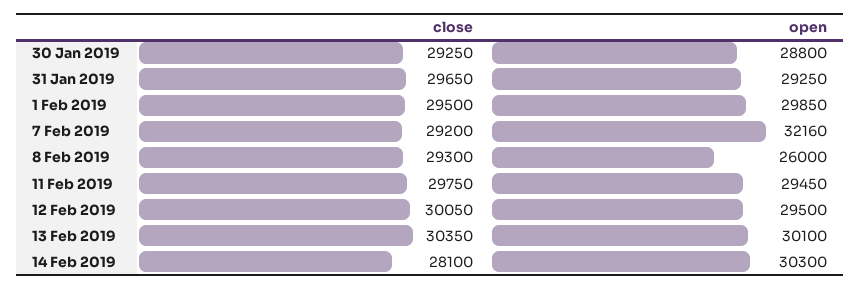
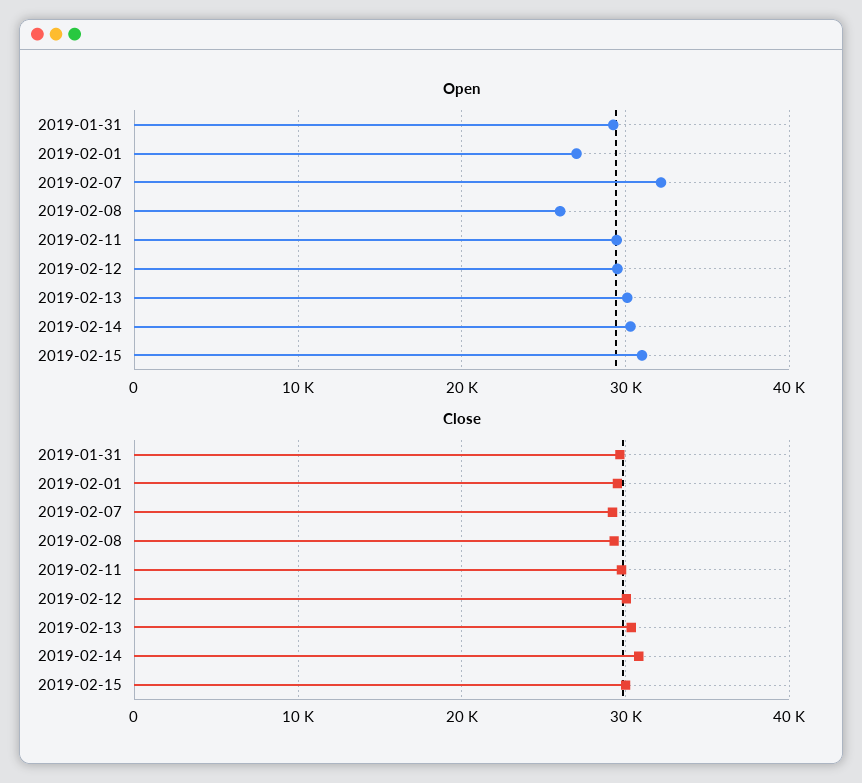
close, 30 Jan 2019: 29250 -> none
open, 30 Jan 2019: 28800 -> none
open, 1 Feb 2019: 29850 -> 27000
close, 14 Feb 2019: 28100 -> 31000
open, 2019-02-15: none -> 31000
close, 2019-02-15: none -> 30000

